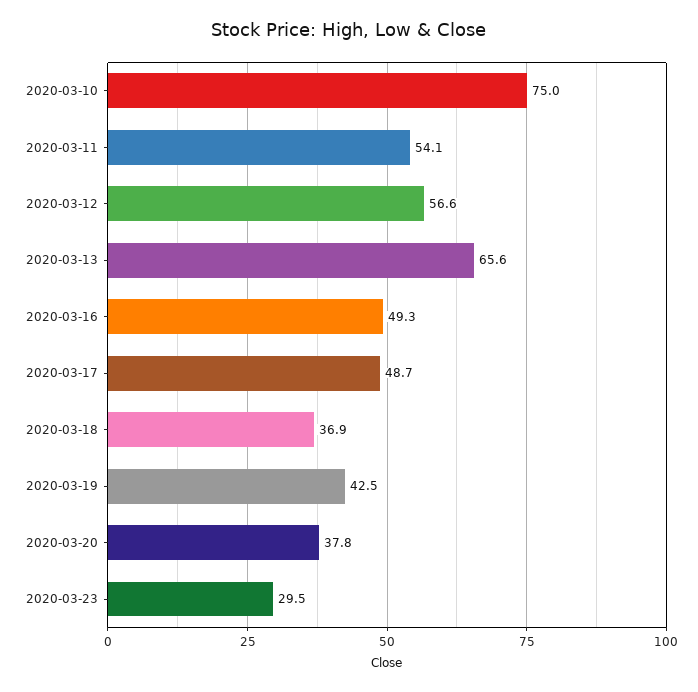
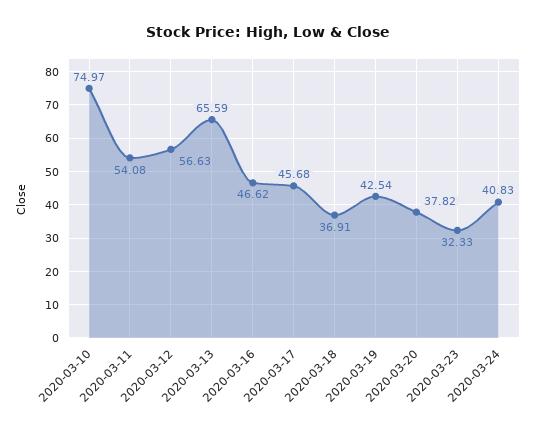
2020-03-16: 49.3 -> 46.62
2020-03-17: 48.7 -> 45.68
2020-03-23: 29.5 -> 32.33
2020-03-24: none -> 40.83

